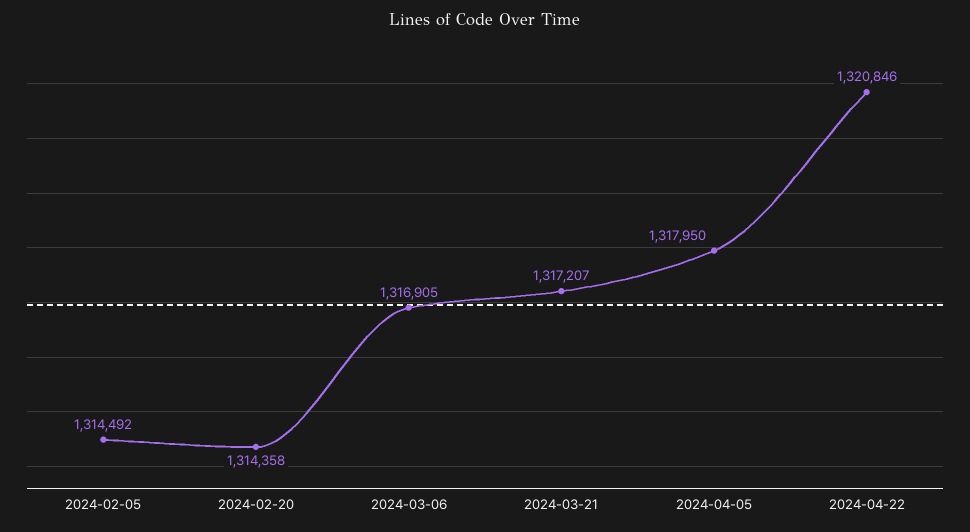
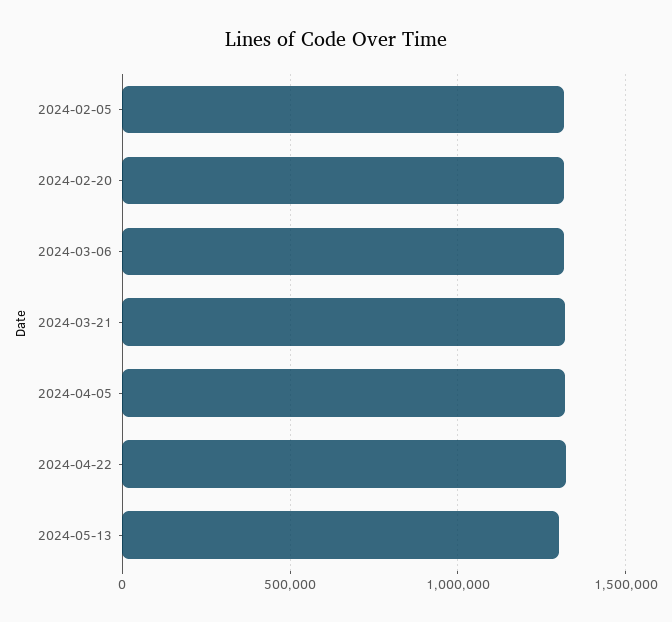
2024-05-13: none -> 1300000

